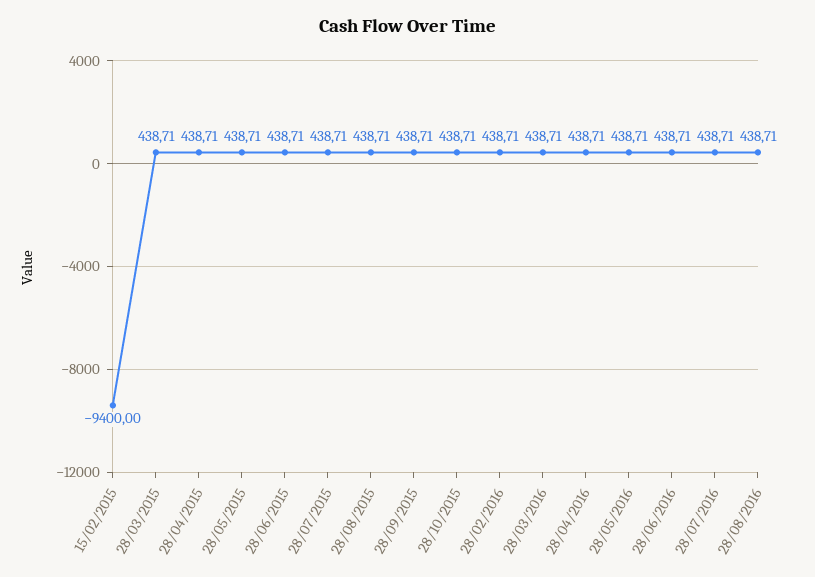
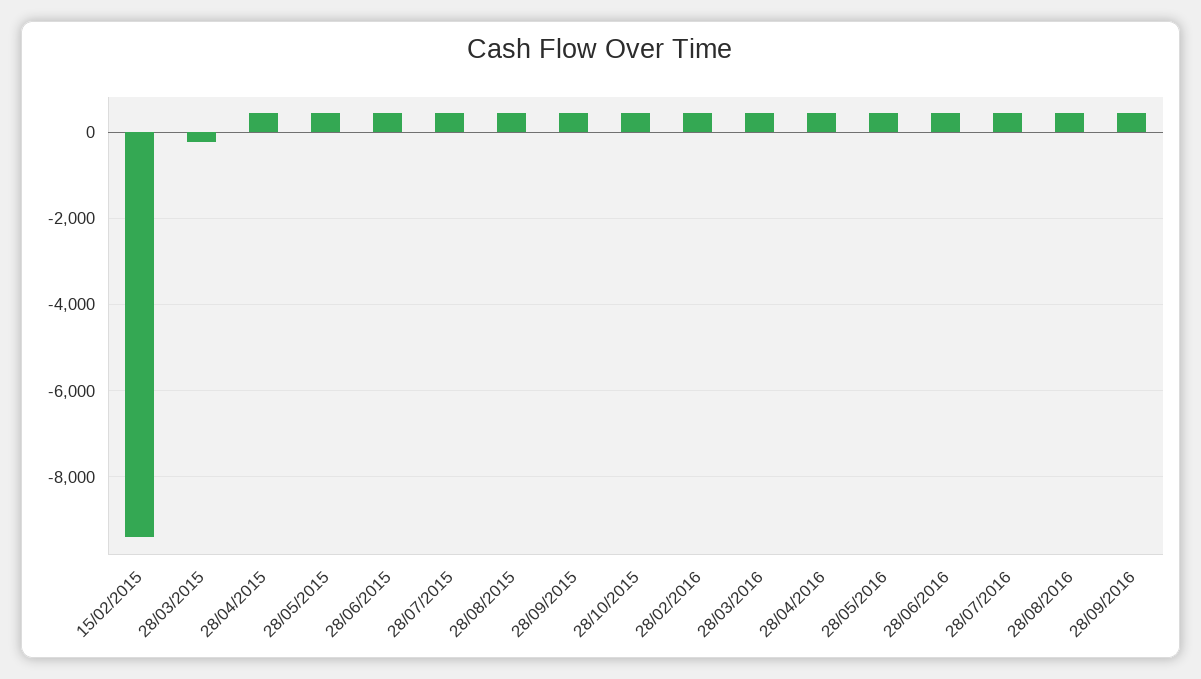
28/03/2015: 438.71 -> -200
28/09/2016: none -> 400

